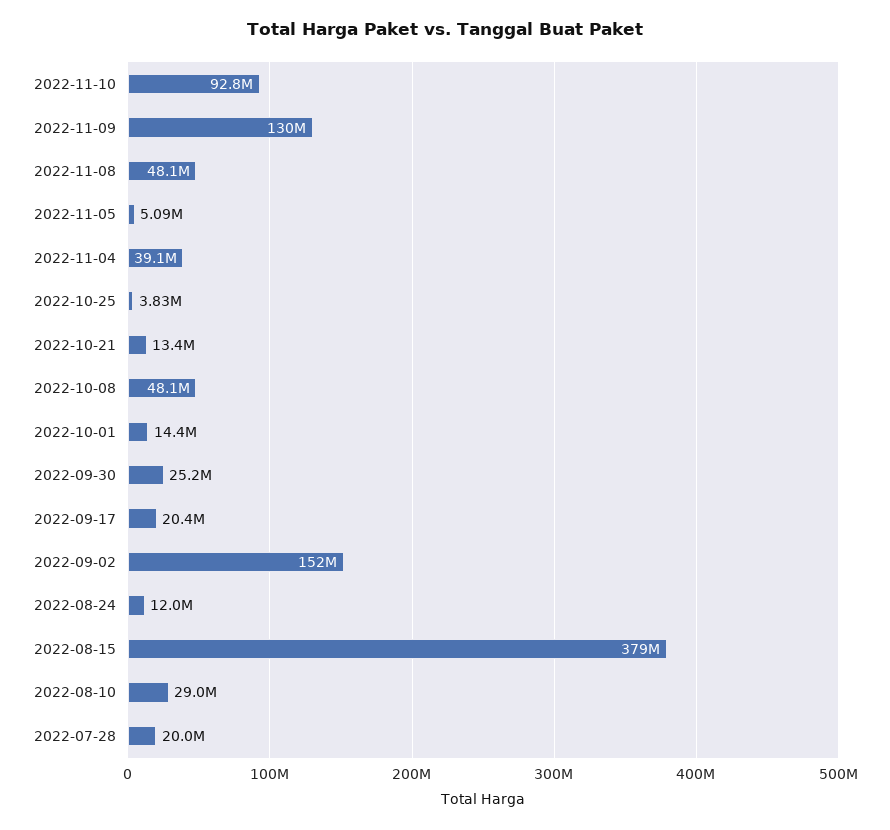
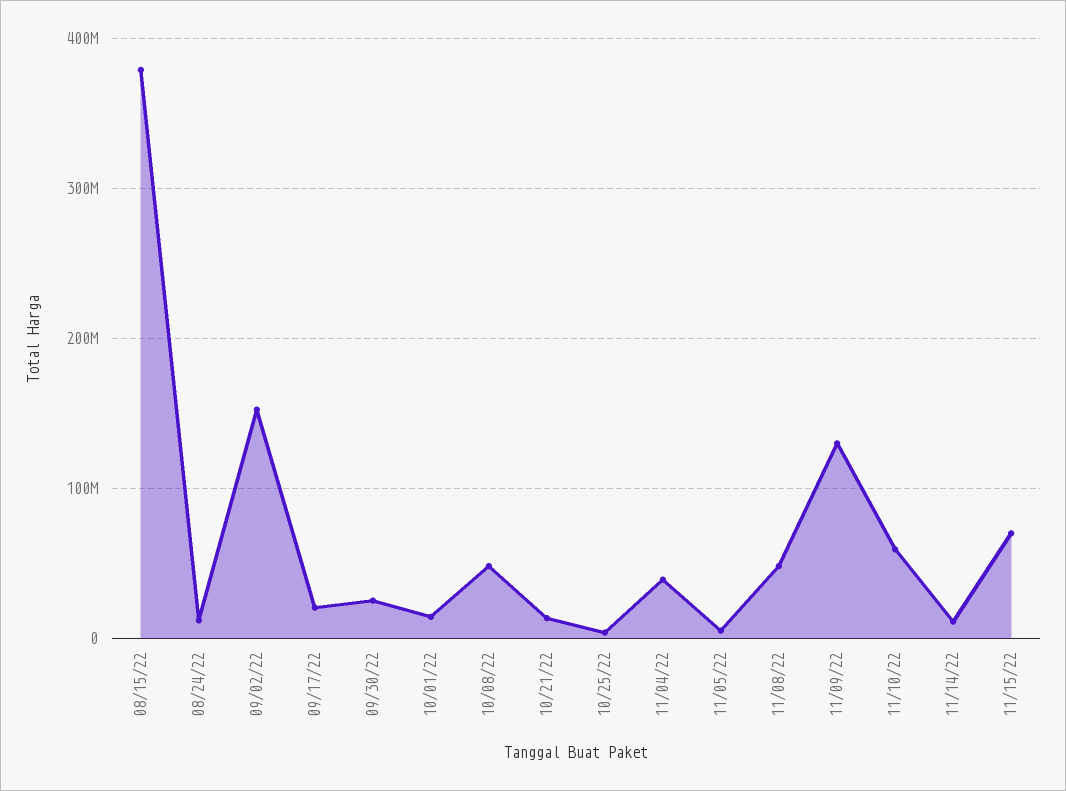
2022-11-10: 92800000 -> 60000000
2022-08-10: 29000000 -> none
2022-07-28: 20000000 -> none
11/14/22: none -> 10000000
11/15/22: none -> 70000000

